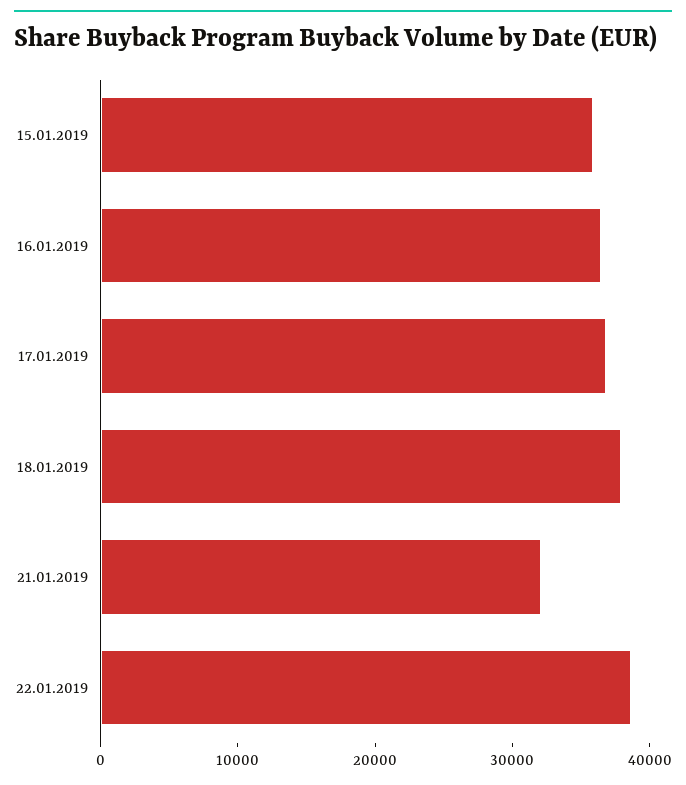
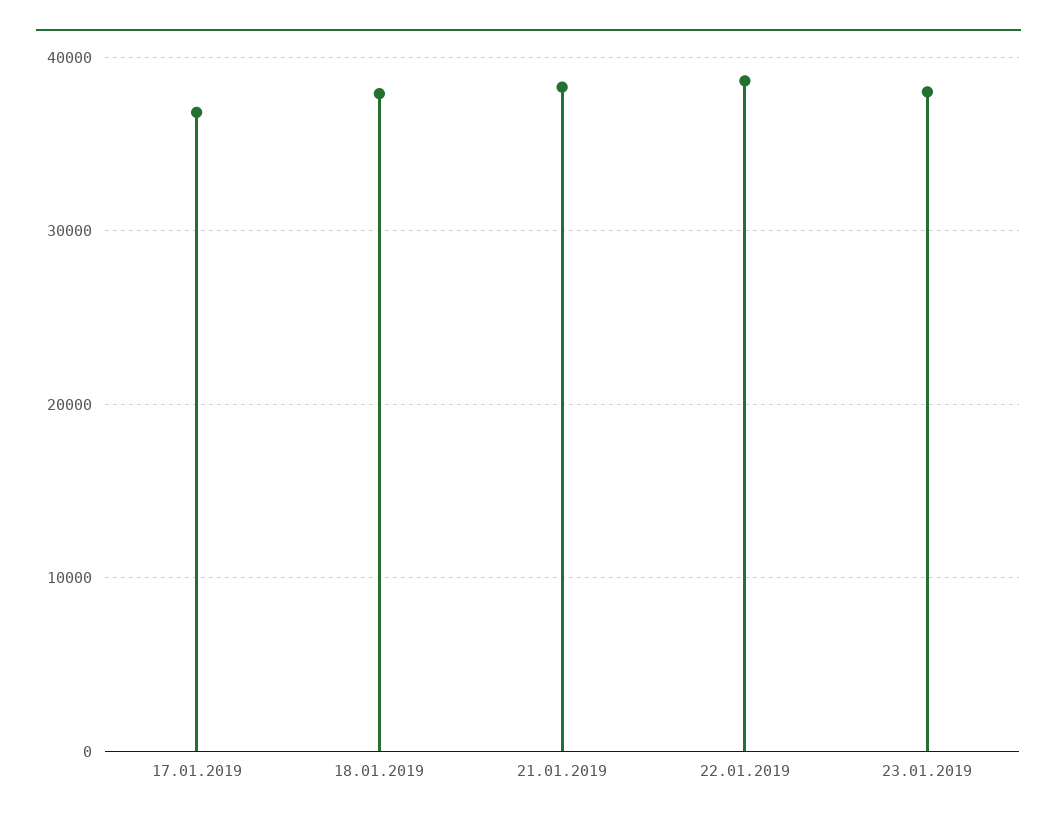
15.01.2019: 36000 -> none
16.01.2019: 36000 -> none
21.01.2019: 32000 -> 38000
23.01.2019: none -> 38000

